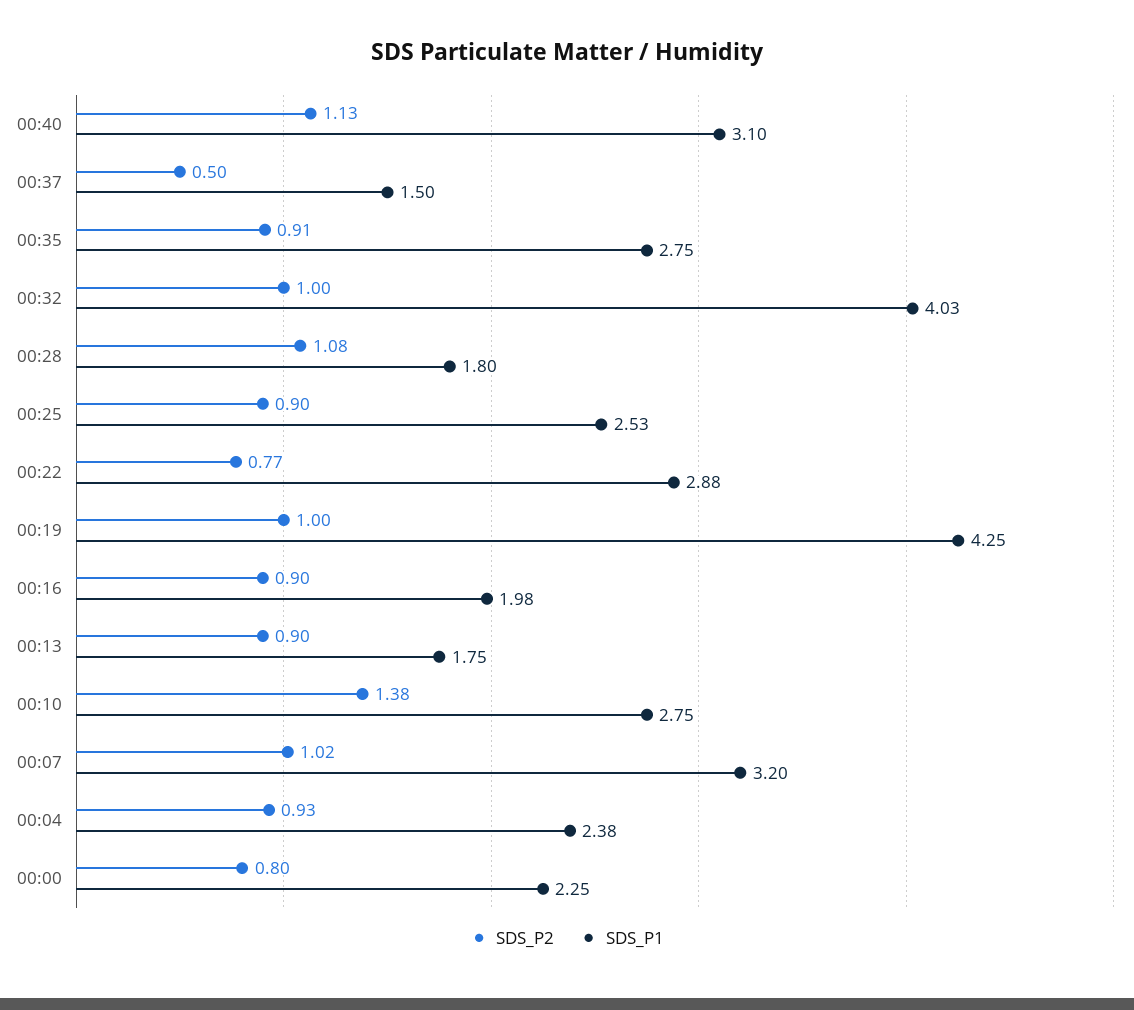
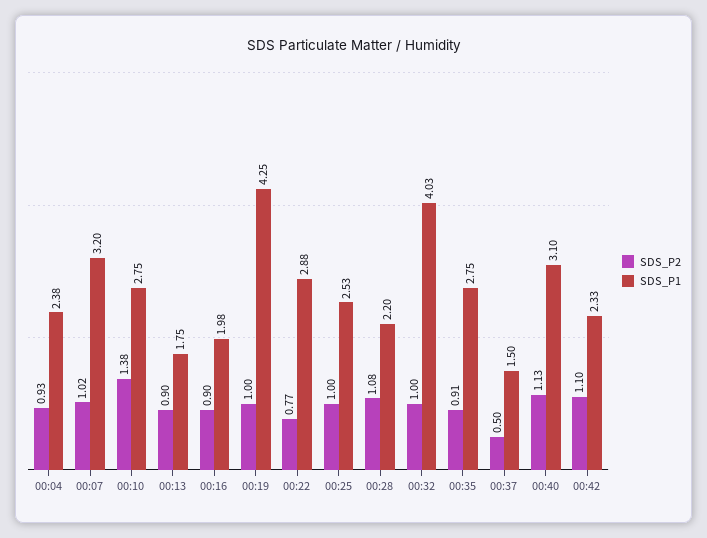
SDS_P1, 00:28: 1.8 -> 2.2
SDS_P2, 00:25: 0.9 -> 1
SDS_P2, 00:00: 0.8 -> none
SDS_P1, 00:00: 2.25 -> none
SDS_P2, 00:42: none -> 1.1
SDS_P1, 00:42: none -> 2.33

